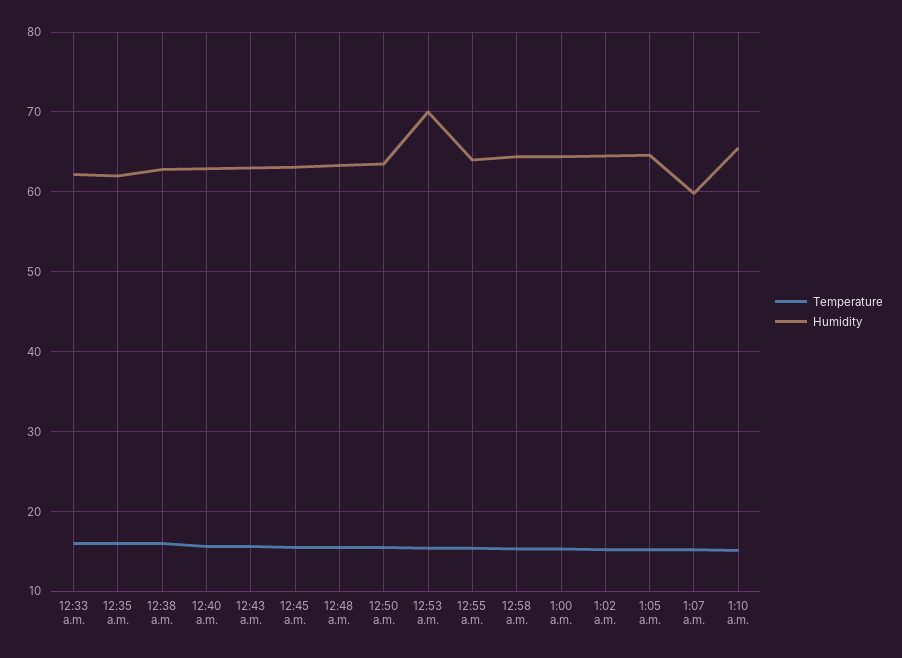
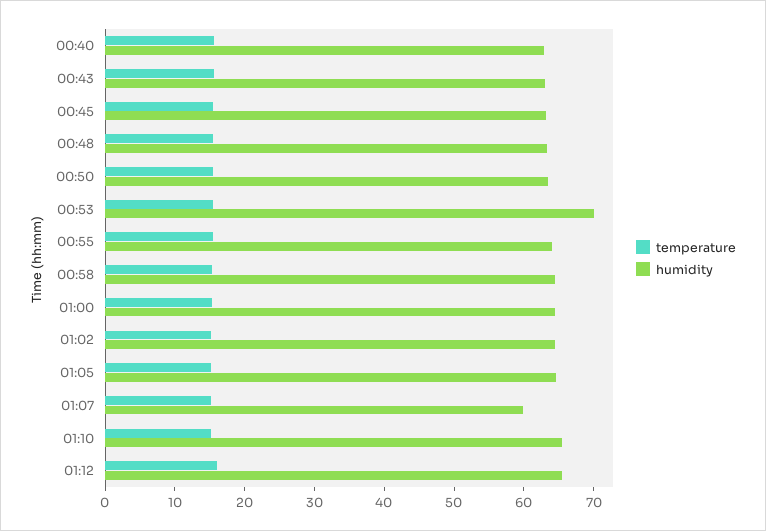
Temperature, 12:33 a.m.: 16 -> none
Humidity, 12:33 a.m.: 62 -> none
Temperature, 12:35 a.m.: 16 -> none
Humidity, 12:35 a.m.: 62 -> none
Temperature, 12:38 a.m.: 16 -> none
Humidity, 12:38 a.m.: 63 -> none
Temperature, 01:12: none -> 16
Humidity, 01:12: none -> 66

